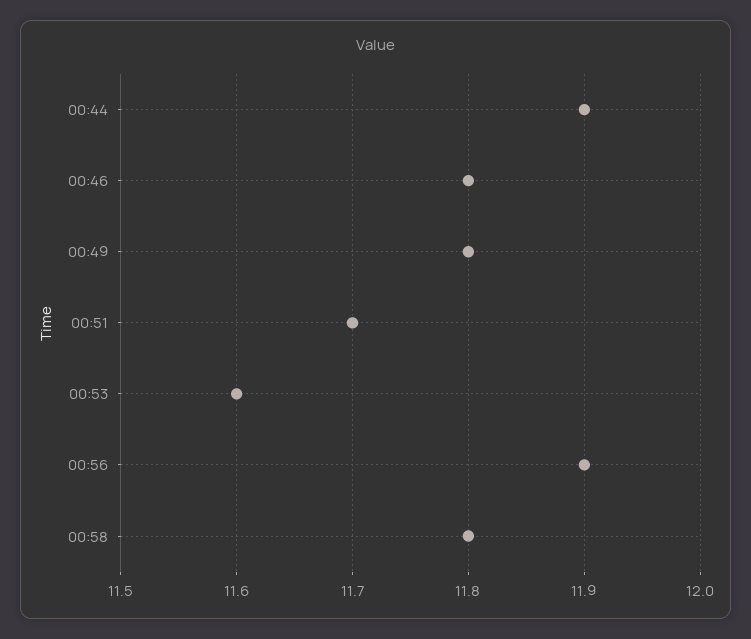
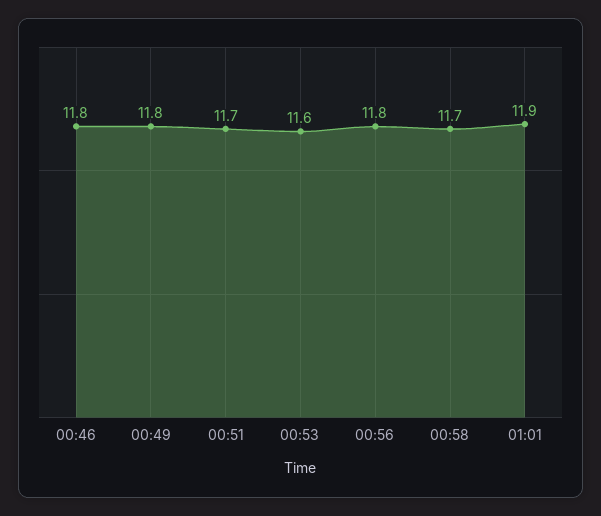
00:44: 11.9 -> none
00:56: 11.9 -> 11.8
00:58: 11.8 -> 11.7
01:01: none -> 11.9

